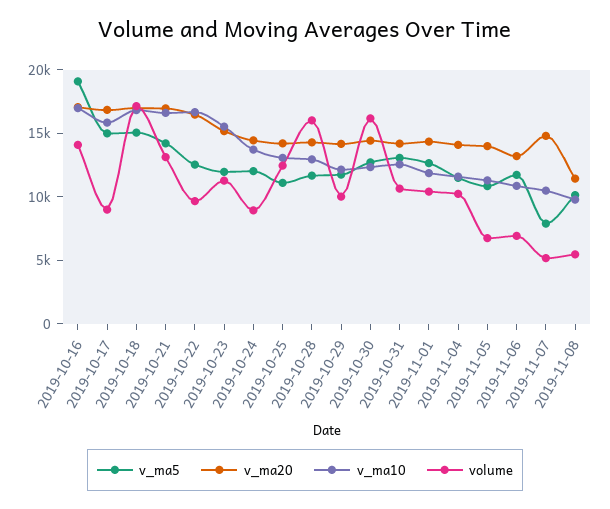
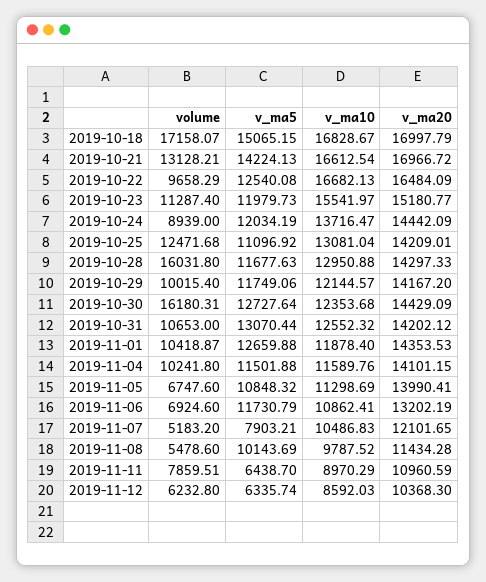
v_ma5, 2019-10-16: 19000 -> none
v_ma20, 2019-10-16: 17000 -> none
v_ma10, 2019-10-16: 17000 -> none
volume, 2019-10-16: 14000 -> none
v_ma5, 2019-10-17: 15000 -> none
v_ma20, 2019-10-17: 17000 -> none
v_ma10, 2019-10-17: 16000 -> none
volume, 2019-10-17: 9000 -> none
v_ma20, 2019-11-07: 15000 -> 12101.65
volume, 2019-11-11: none -> 7859.51
v_ma5, 2019-11-11: none -> 6438.7
v_ma10, 2019-11-11: none -> 8970.29
v_ma20, 2019-11-11: none -> 10960.59
volume, 2019-11-12: none -> 6232.8
v_ma5, 2019-11-12: none -> 6335.74
v_ma10, 2019-11-12: none -> 8592.03
v_ma20, 2019-11-12: none -> 10368.3

